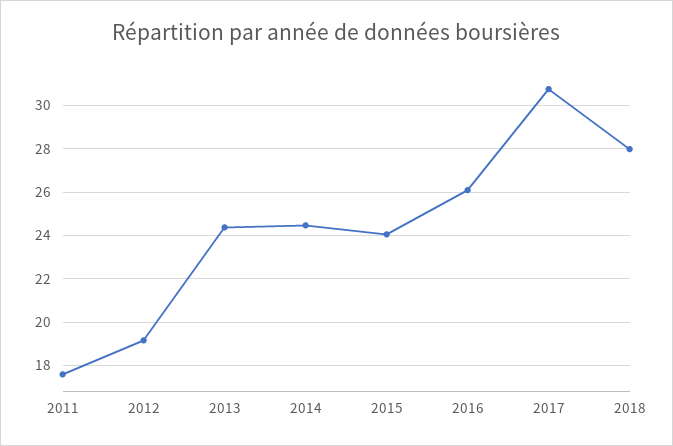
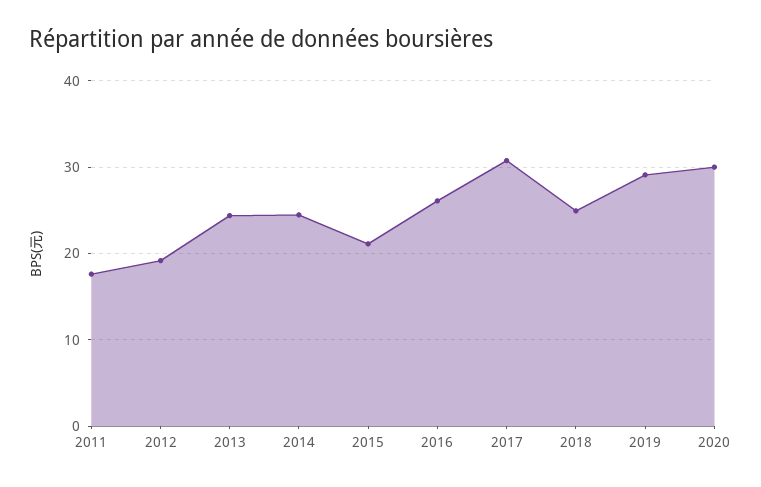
2015: 24 -> 21
2018: 28 -> 25
2019: none -> 29
2020: none -> 30

